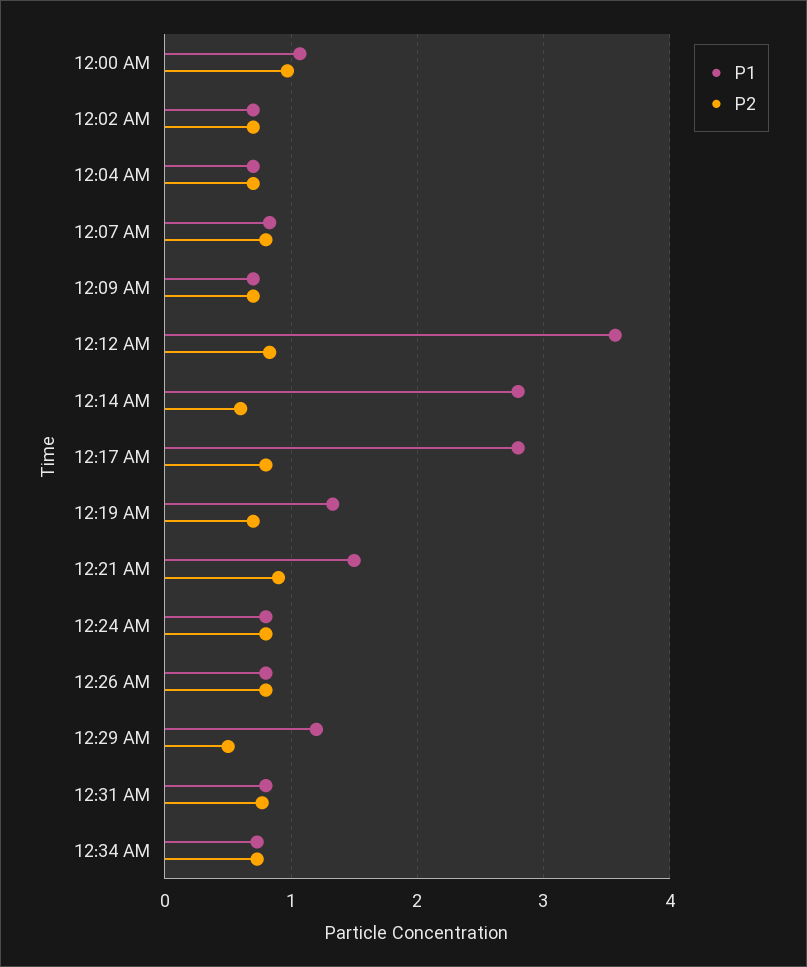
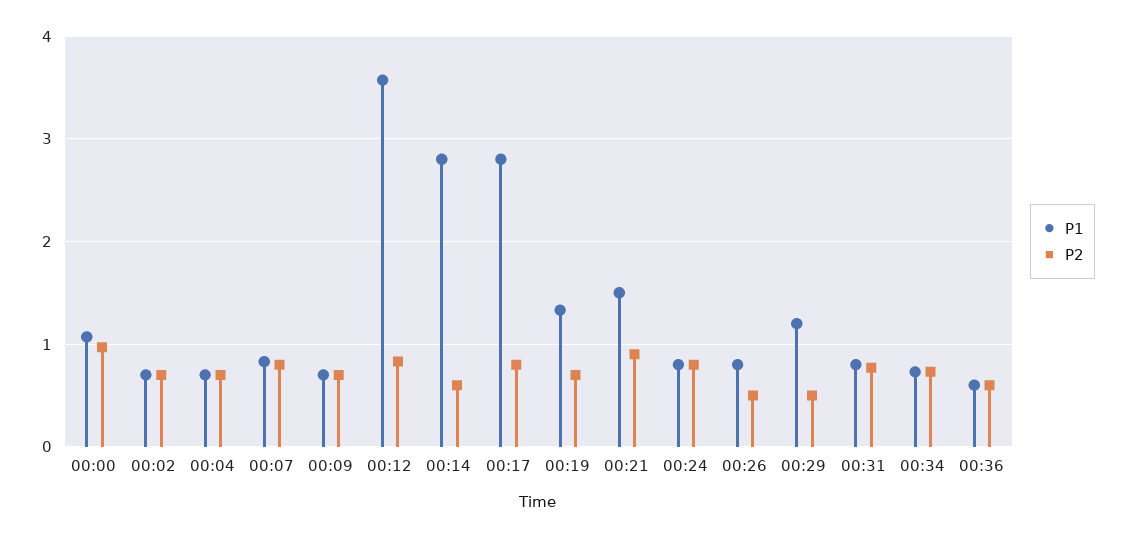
P2, 12:26 AM: 0.8 -> 0.5
P1, 00:36: none -> 0.6
P2, 00:36: none -> 0.6

